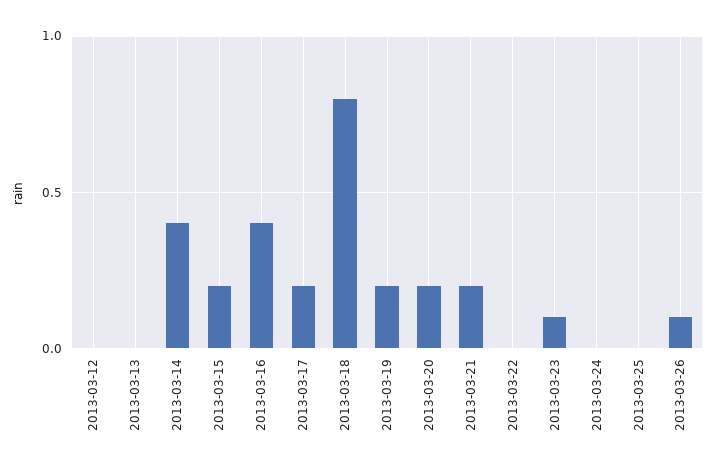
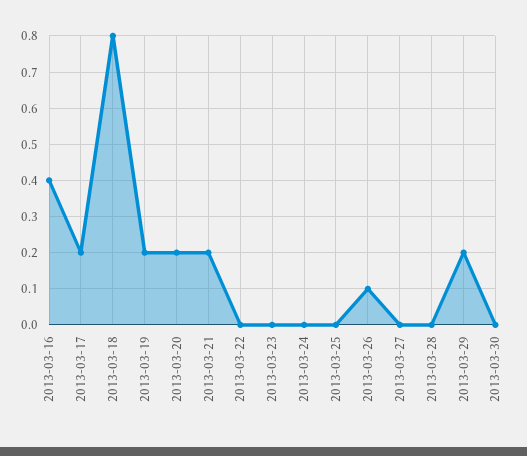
2013-03-12: 0 -> none
2013-03-13: 0 -> none
2013-03-14: 0.4 -> none
2013-03-15: 0.2 -> none
2013-03-23: 0.1 -> 0
2013-03-27: none -> 0
2013-03-28: none -> 0
2013-03-29: none -> 0.2
2013-03-30: none -> 0

